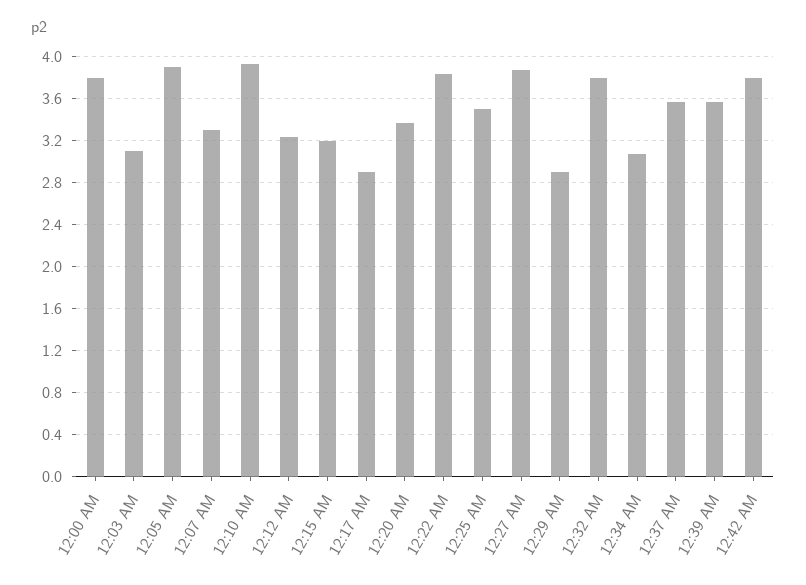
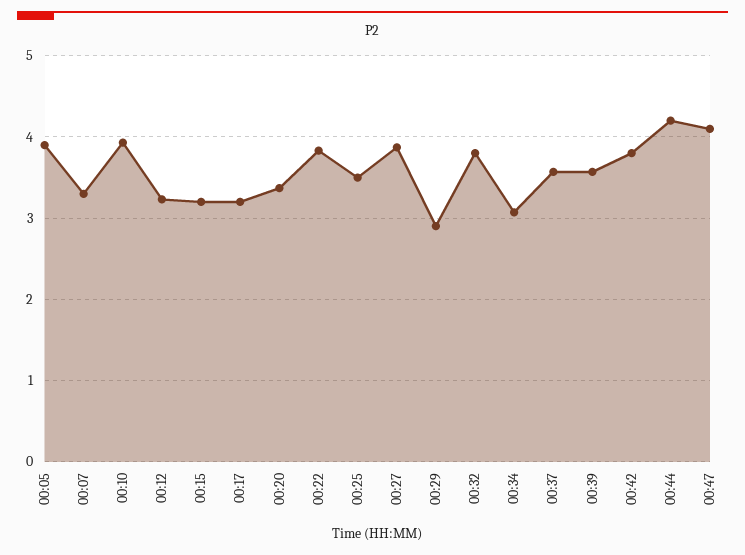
12:00 AM: 3.8 -> none
12:03 AM: 3.1 -> none
12:17 AM: 2.9 -> 3.2
00:44: none -> 4.2
00:47: none -> 4.1

